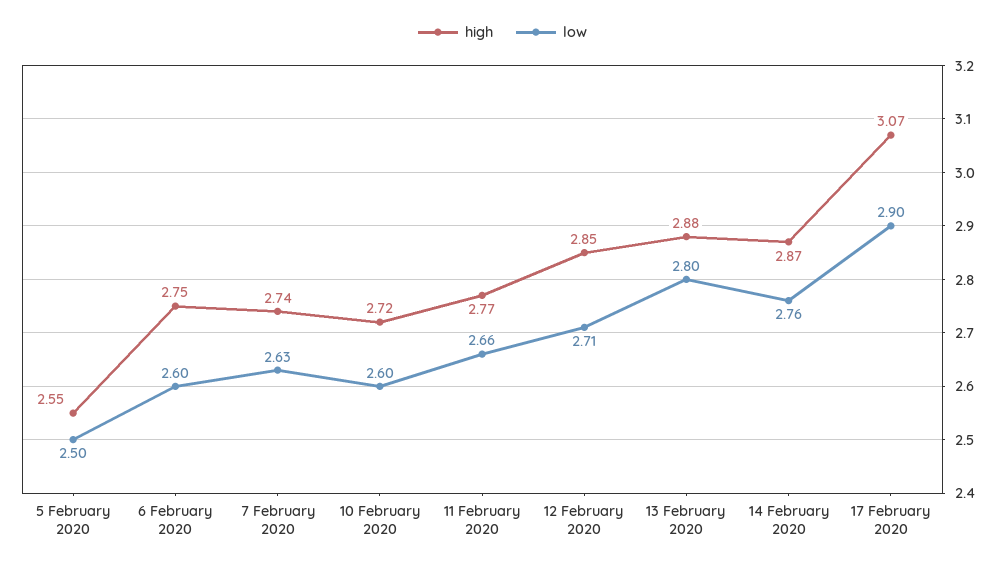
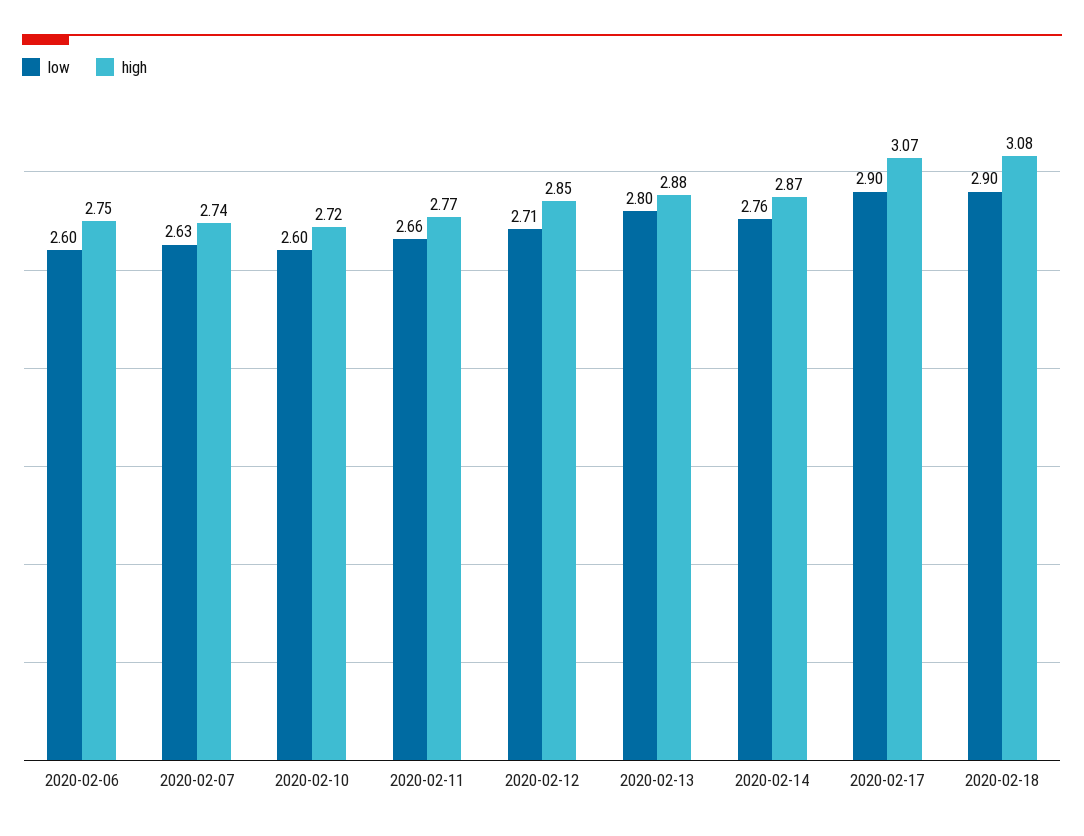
high, 5 February 2020: 2.55 -> none
low, 5 February 2020: 2.5 -> none
low, 2020-02-18: none -> 2.9
high, 2020-02-18: none -> 3.08

